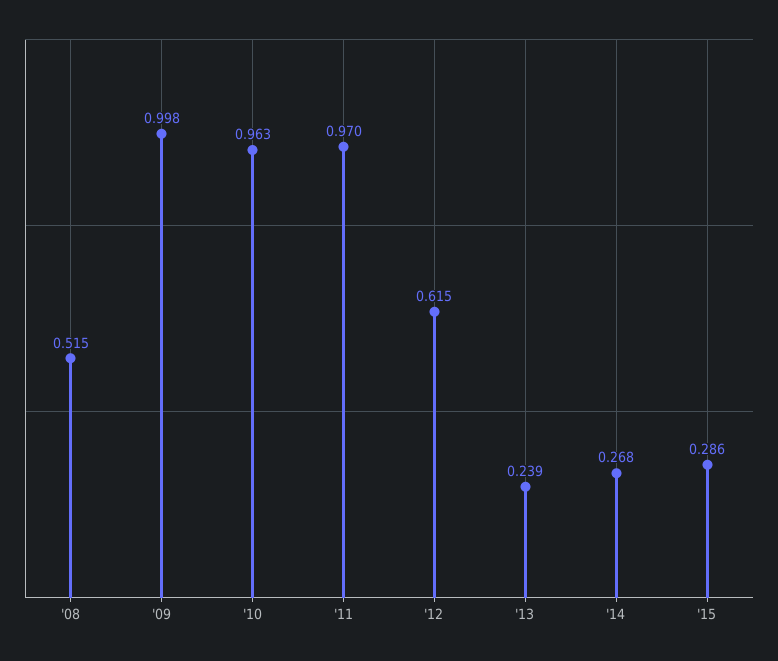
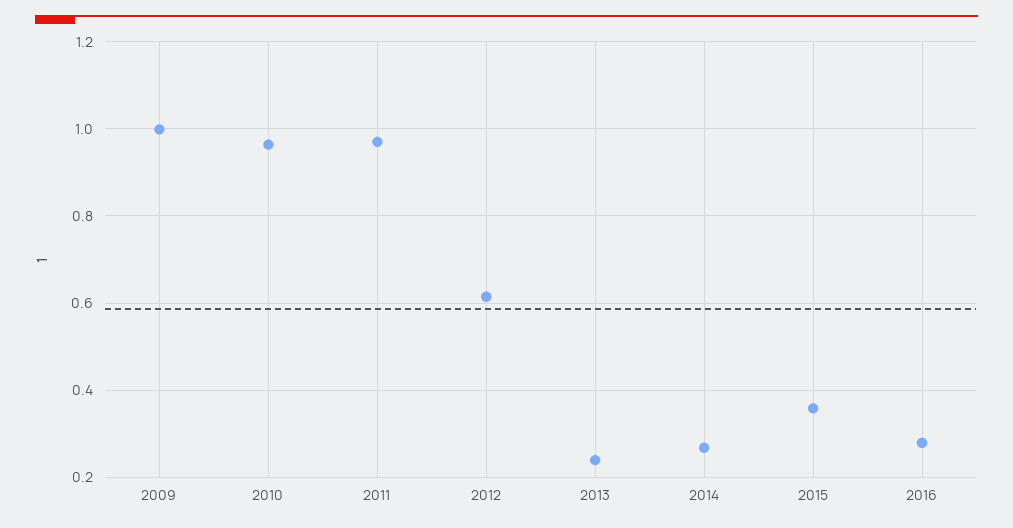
'08: 0.515 -> none
'15: 0.286 -> 0.36
2016: none -> 0.28

